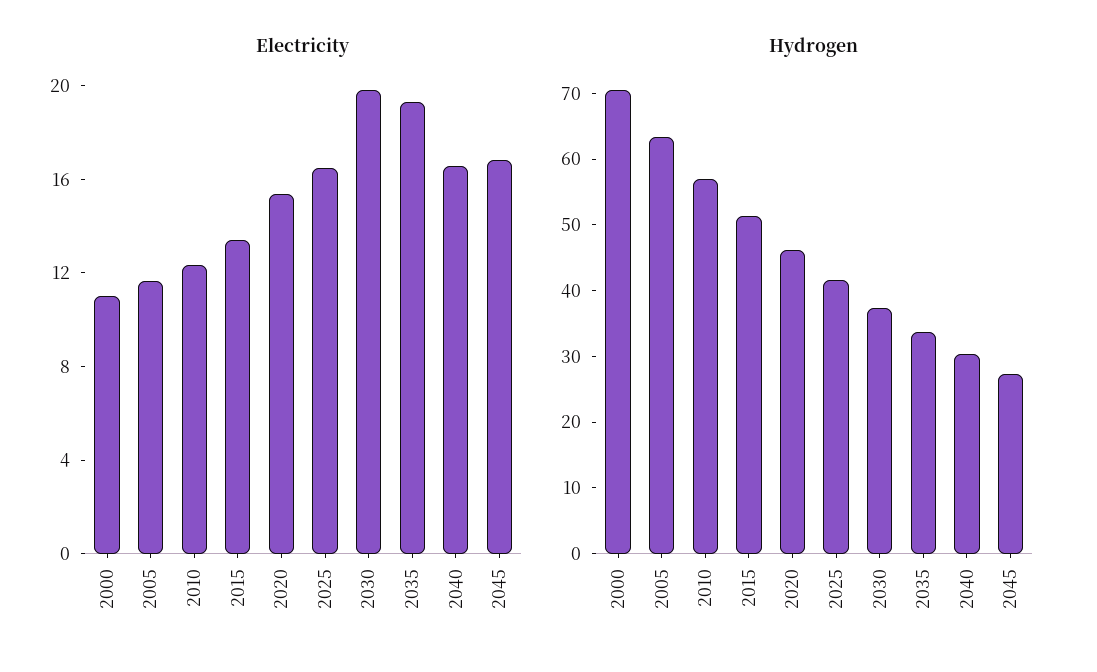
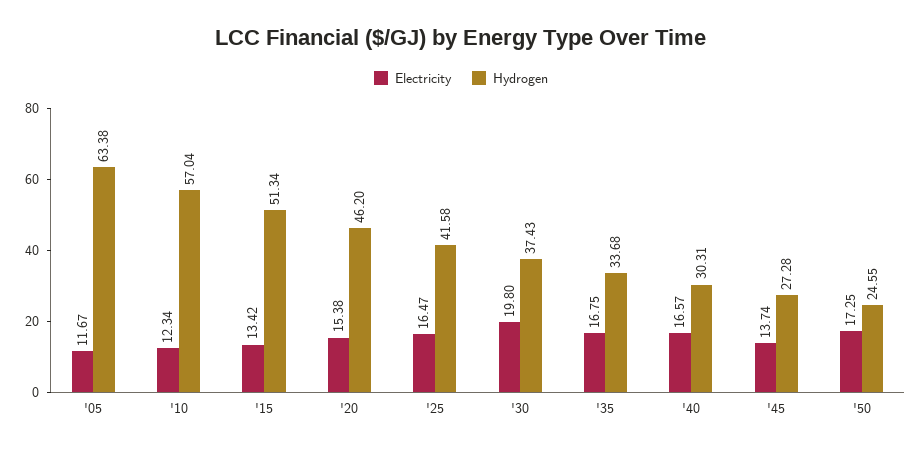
Electricity, 2000: 11 -> none
Electricity, 2035: 19 -> 16.75
Electricity, 2045: 17 -> 13.74
Hydrogen, 2000: 70 -> none
Electricity, '50: none -> 17.25
Hydrogen, '50: none -> 24.55

